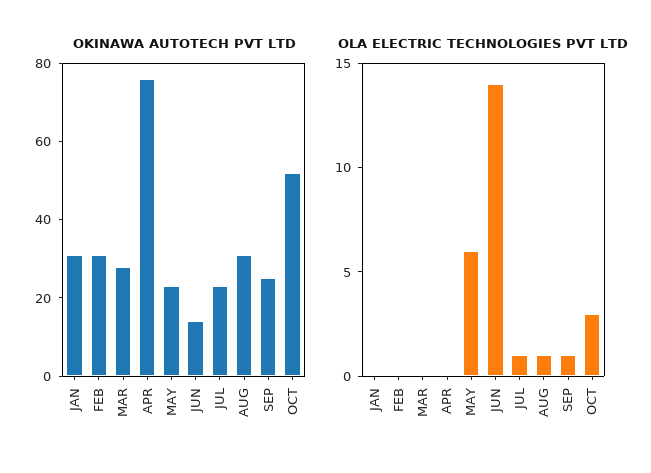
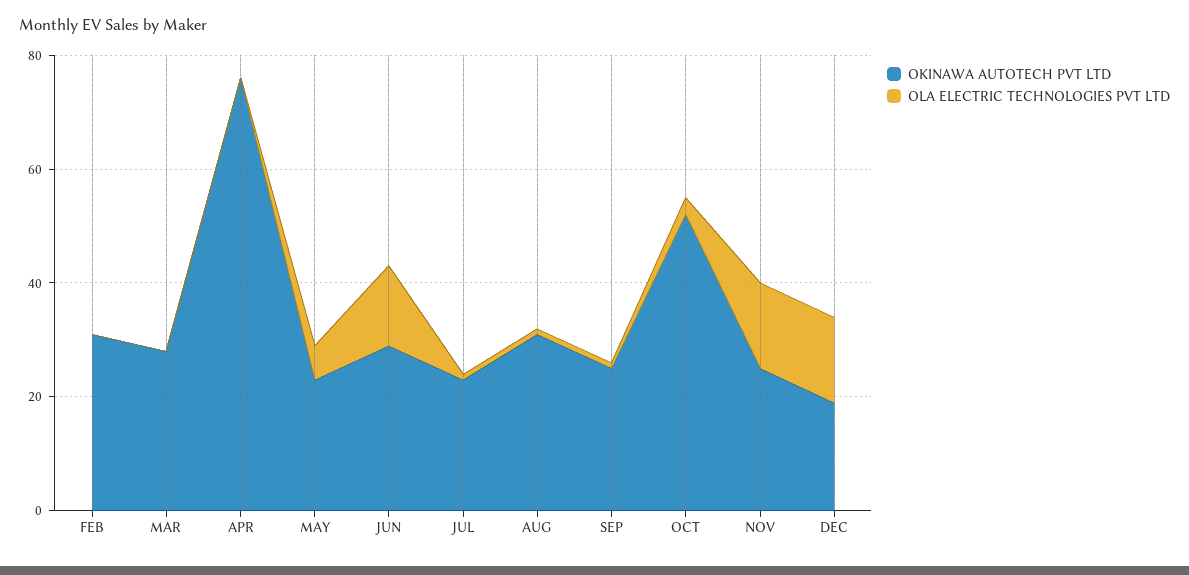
OKINAWA AUTOTECH PVT LTD, JAN: 30 -> none
OKINAWA AUTOTECH PVT LTD, JUN: 15 -> 30
OLA ELECTRIC TECHNOLOGIES PVT LTD, JAN: 0 -> none
OKINAWA AUTOTECH PVT LTD, NOV: none -> 25
OLA ELECTRIC TECHNOLOGIES PVT LTD, NOV: none -> 15
OKINAWA AUTOTECH PVT LTD, DEC: none -> 20
OLA ELECTRIC TECHNOLOGIES PVT LTD, DEC: none -> 15

